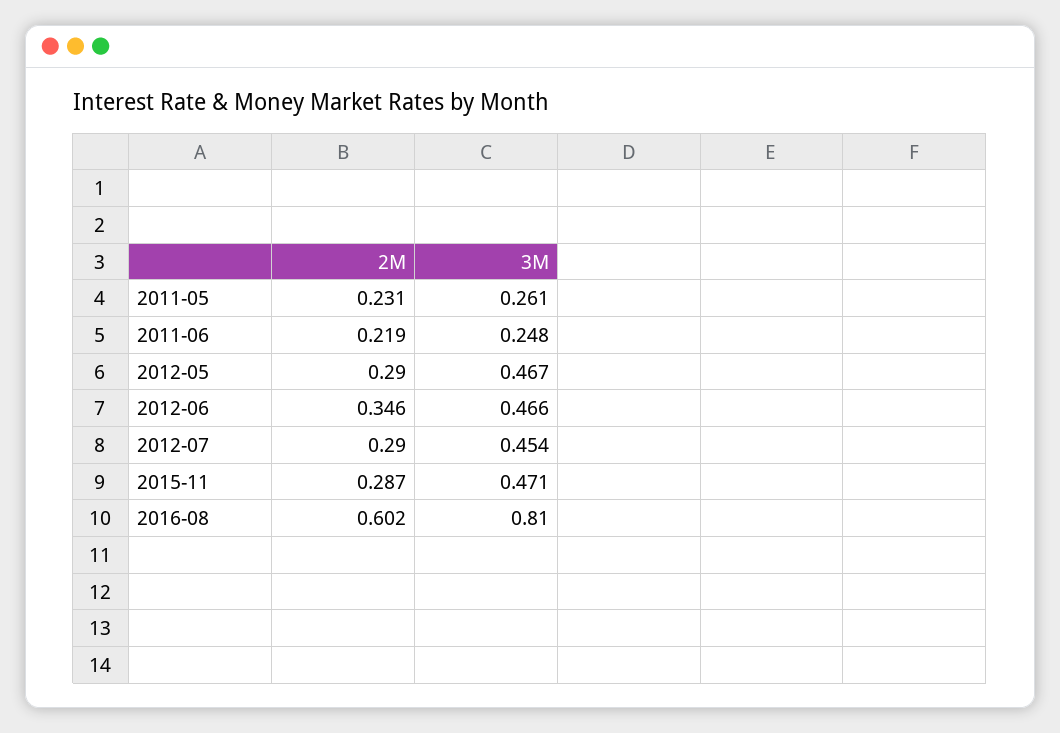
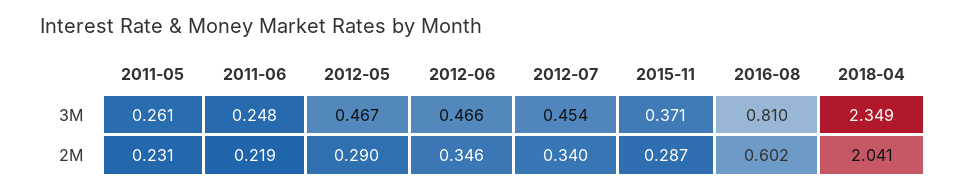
2M, 2012-07: 0.29 -> 0.34
3M, 2015-11: 0.471 -> 0.371
3M, 2018-04: none -> 2.349
2M, 2018-04: none -> 2.041

